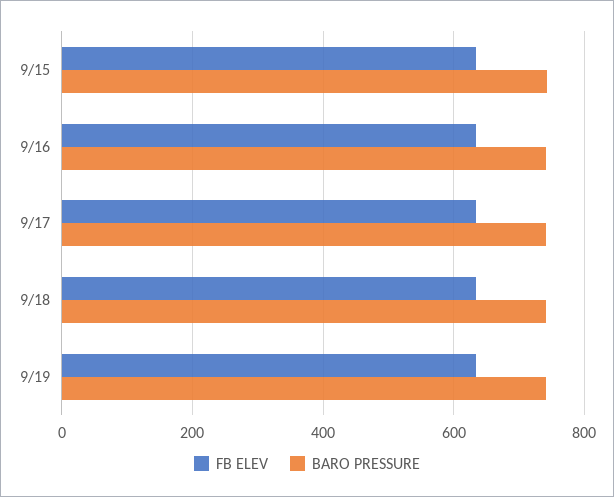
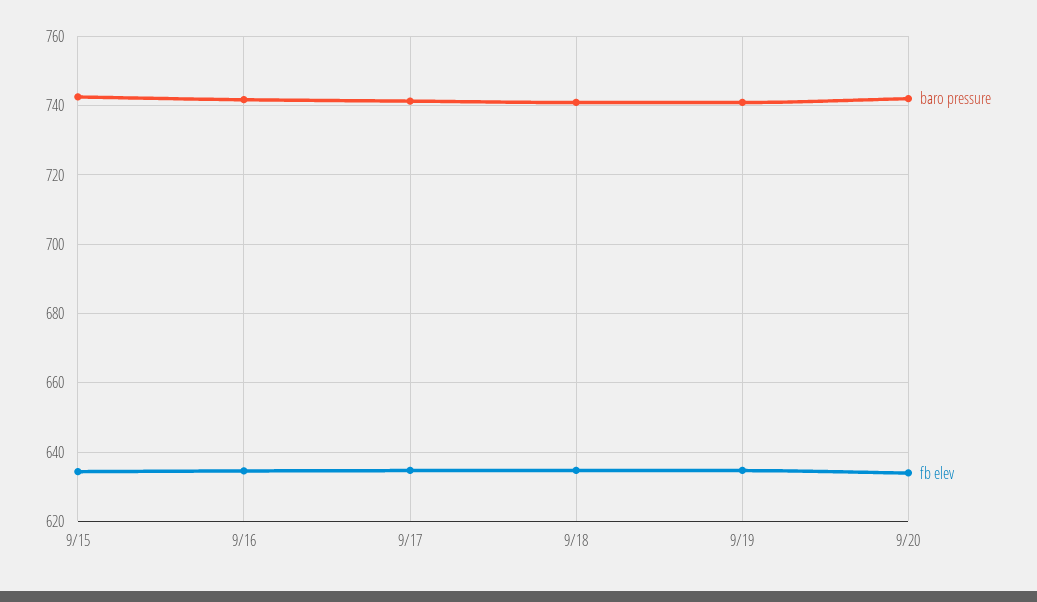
BARO PRESSURE, 9/20: none -> 742
FB ELEV, 9/20: none -> 634

